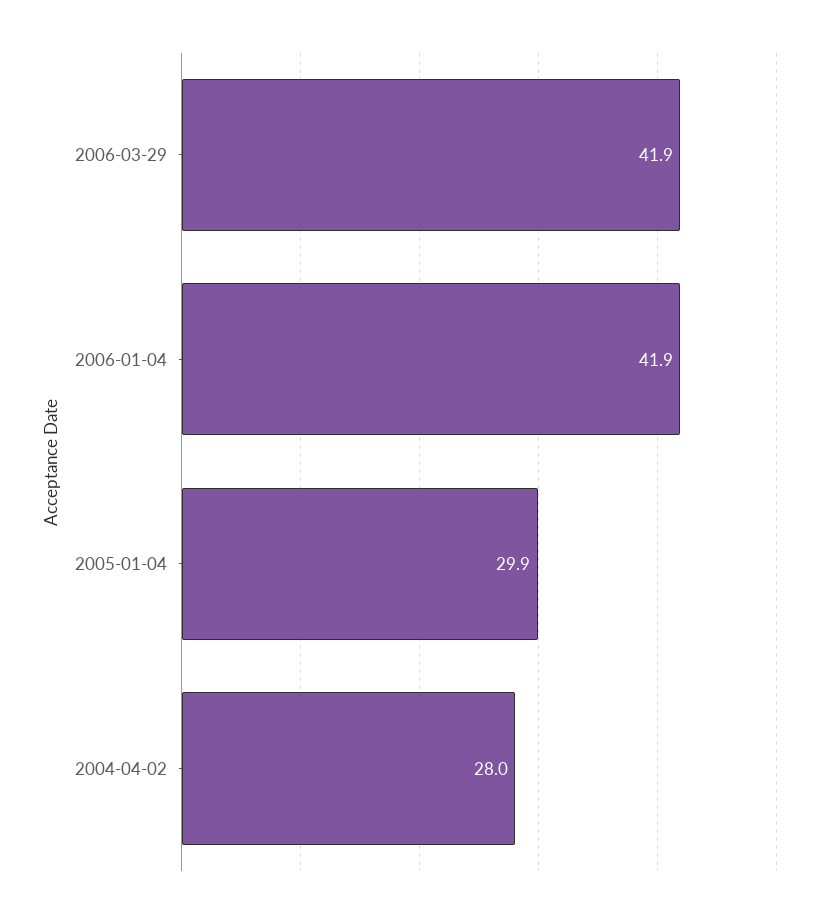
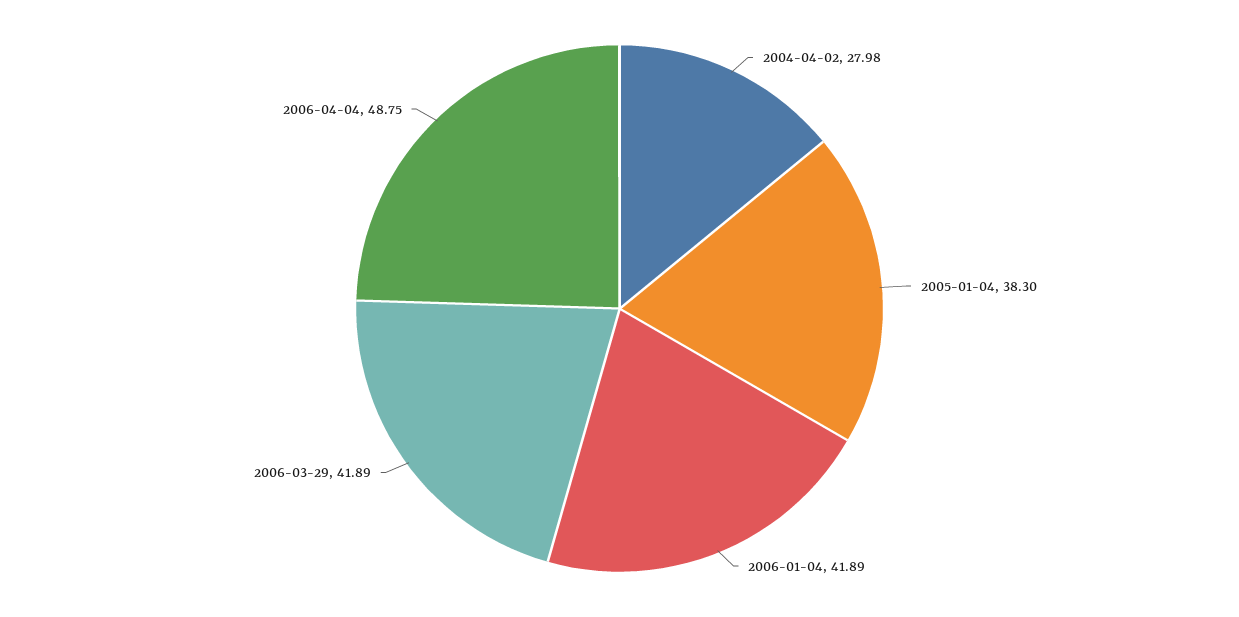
2005-01-04: 29.9 -> 38.3
2006-04-04: none -> 48.75

